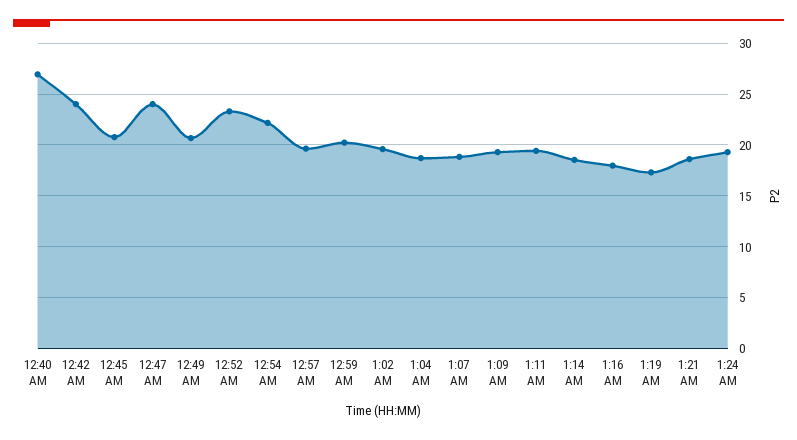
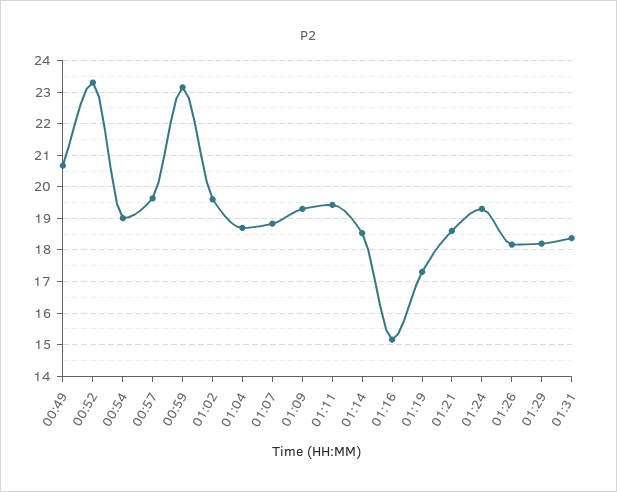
12:40 AM: 27 -> none
12:42 AM: 24 -> none
12:45 AM: 21 -> none
12:47 AM: 24 -> none
12:54 AM: 22 -> 19
12:59 AM: 20 -> 23.2
1:16 AM: 18 -> 15.2
01:26: none -> 18.2
01:29: none -> 18.2
01:31: none -> 18.4

